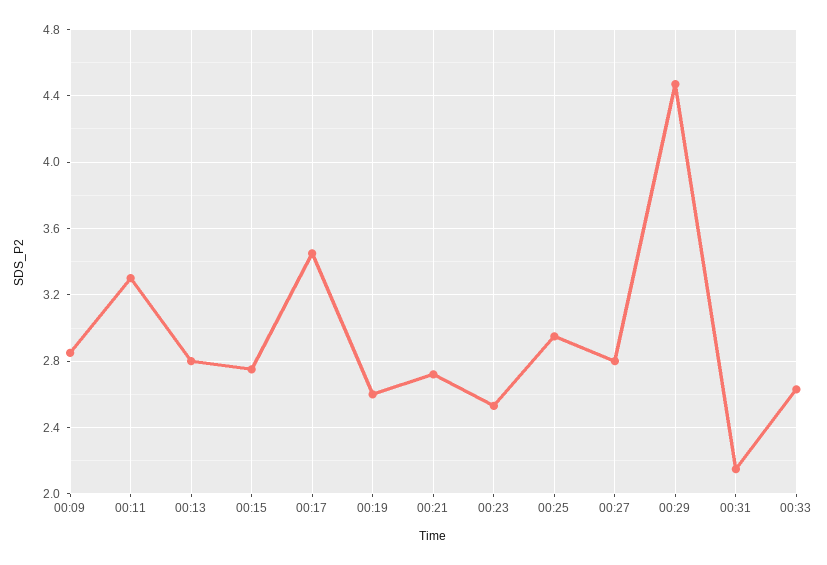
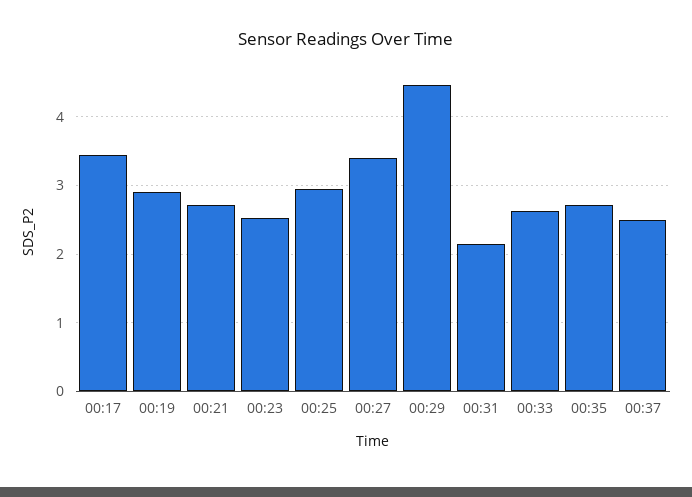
00:09: 2.85 -> none
00:11: 3.3 -> none
00:13: 2.8 -> none
00:15: 2.75 -> none
00:19: 2.6 -> 2.9
00:27: 2.8 -> 3.4
00:35: none -> 2.7
00:37: none -> 2.5

